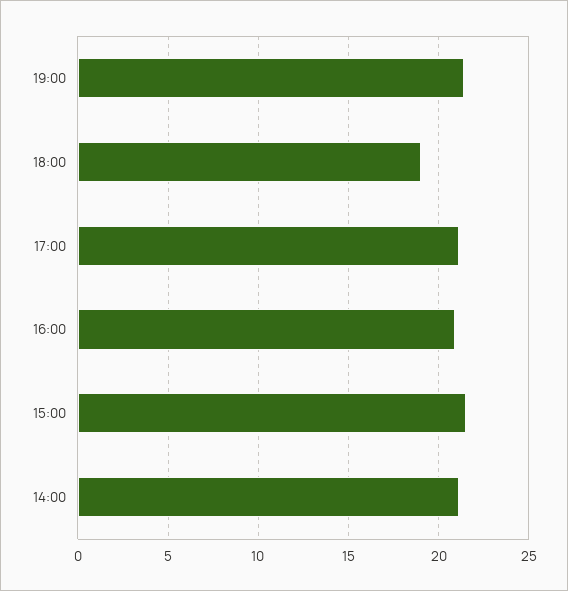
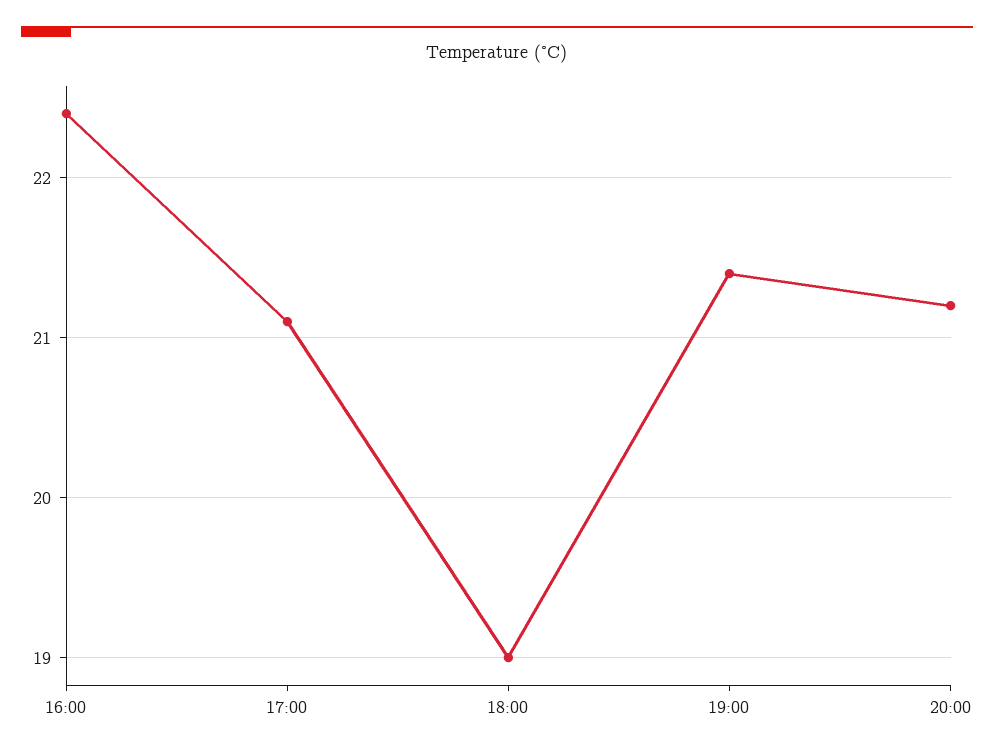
16:00: 21 -> 22.4
15:00: 21.5 -> none
14:00: 21 -> none
20:00: none -> 21.2

